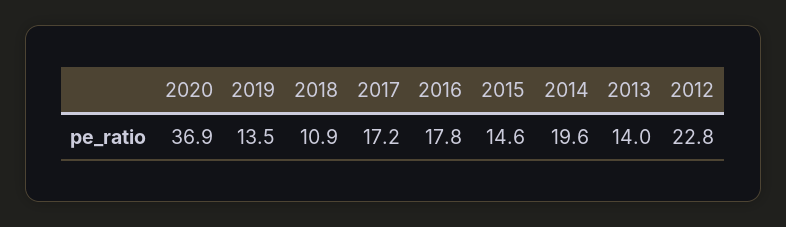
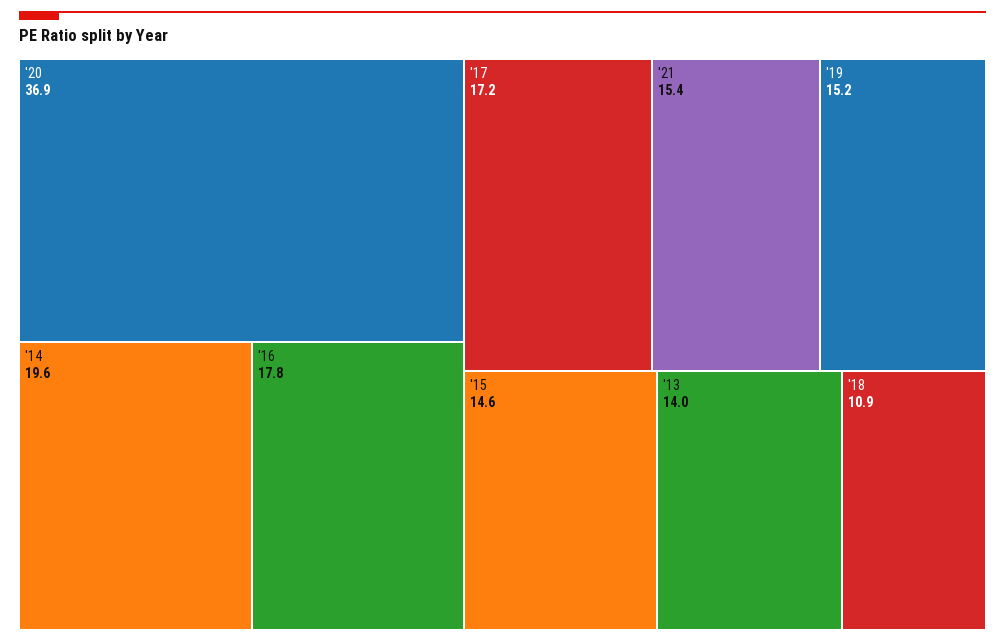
2019: 13.5 -> 15.2
2012: 22.8 -> none
'21: none -> 15.4

